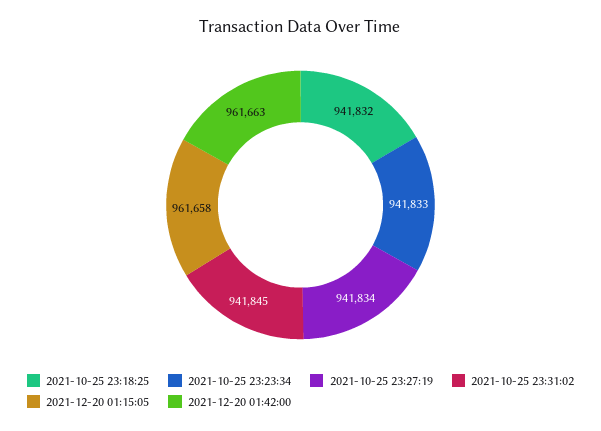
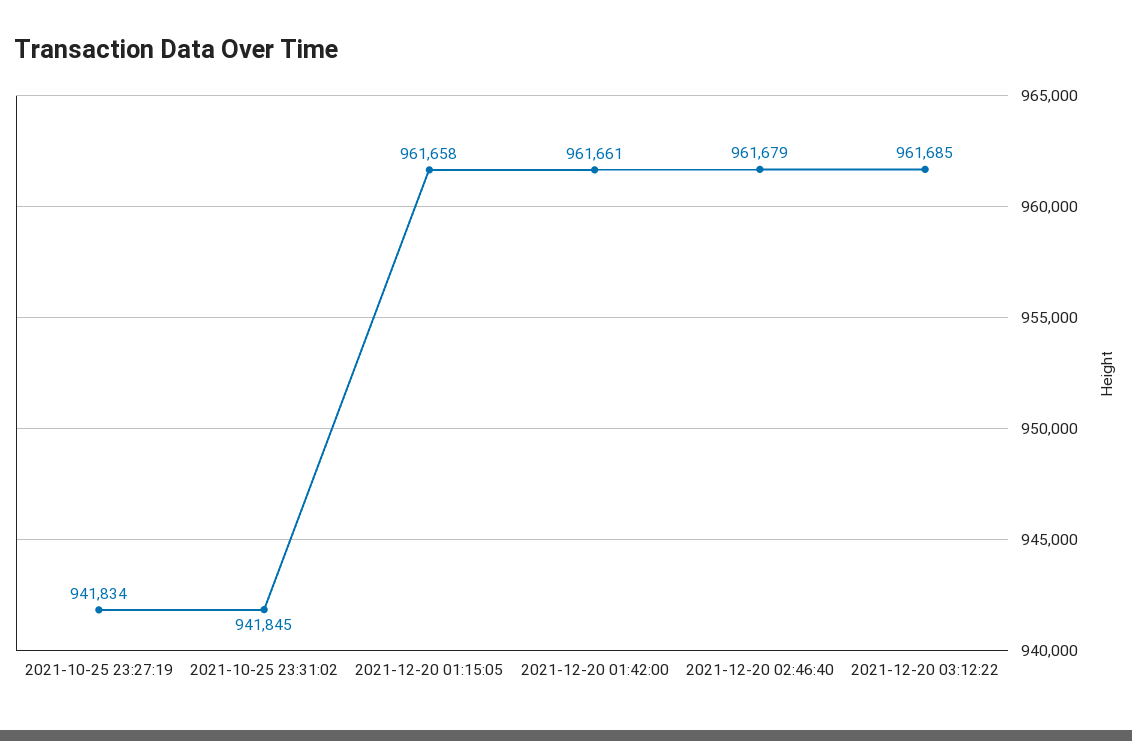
2021-10-25 23:18:25: 941832 -> none
2021-10-25 23:23:34: 941833 -> none
2021-12-20 01:42:00: 961663 -> 961661
2021-12-20 02:46:40: none -> 961679
2021-12-20 03:12:22: none -> 961685

